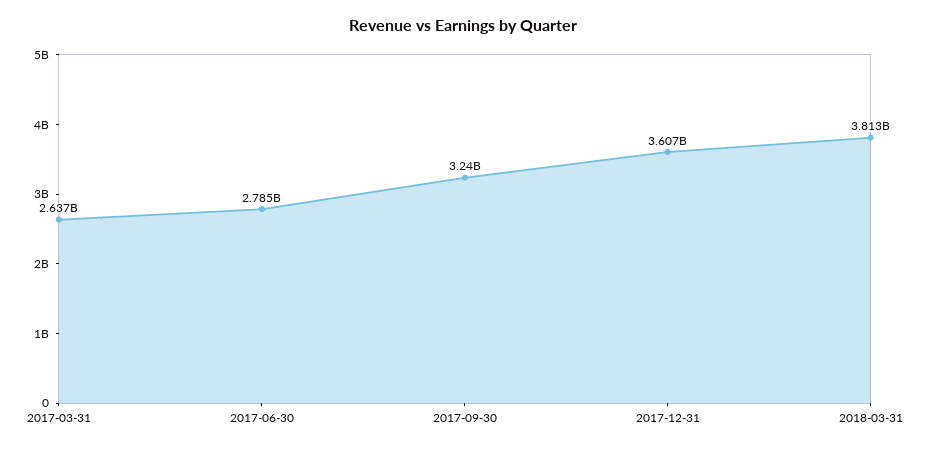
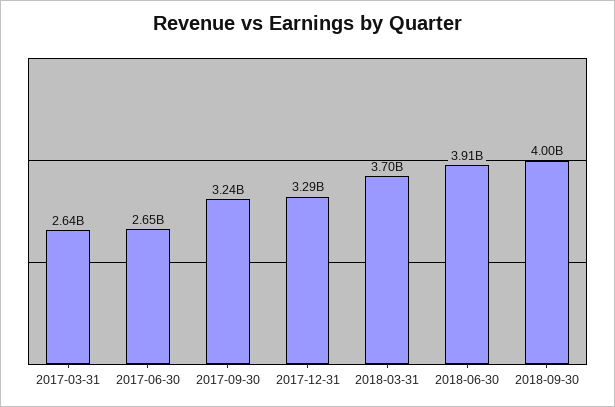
2017-06-30: 2785000000 -> 2650000000
2017-12-31: 3607000000 -> 3290000000
2018-03-31: 3813000000 -> 3700000000
2018-06-30: none -> 3910000000
2018-09-30: none -> 4000000000

